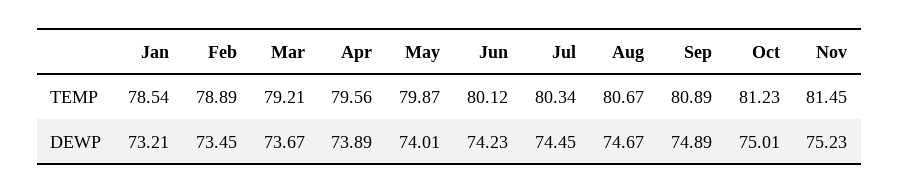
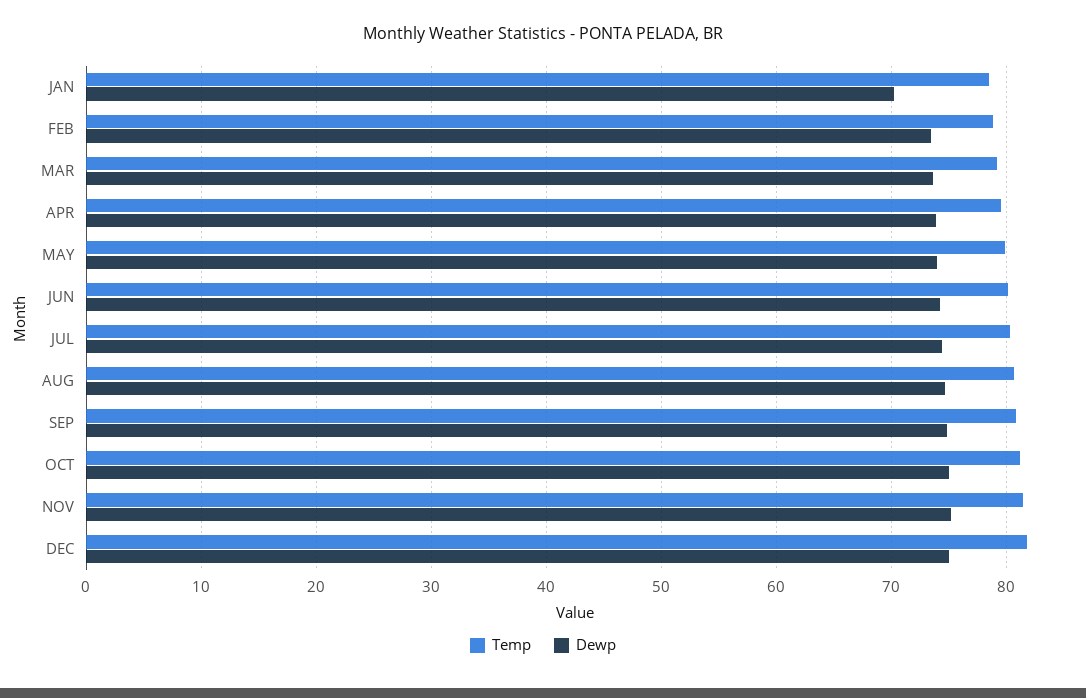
DEWP, Jan: 73.21 -> 70
TEMP, DEC: none -> 82
DEWP, DEC: none -> 75

